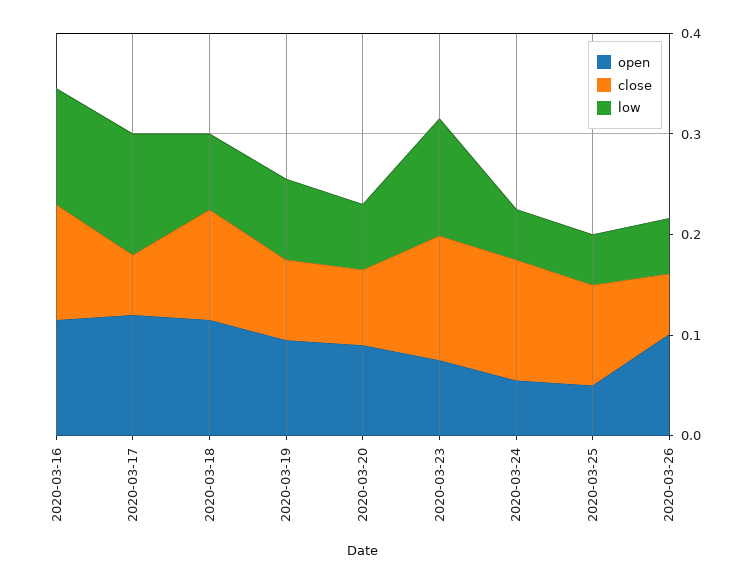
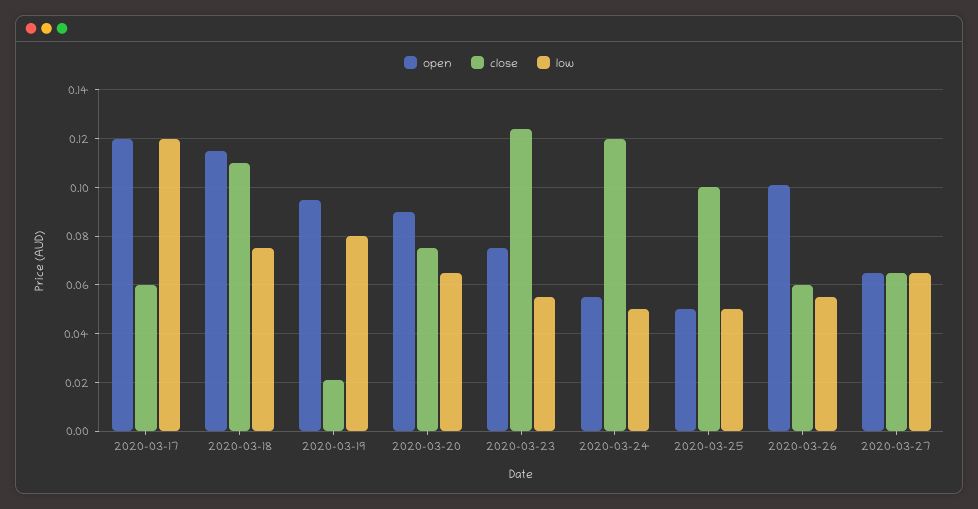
open, 2020-03-16: 0.12 -> none
close, 2020-03-16: 0.12 -> none
low, 2020-03-16: 0.12 -> none
close, 2020-03-19: 0.08 -> 0.02
low, 2020-03-23: 0.12 -> 0.055
open, 2020-03-27: none -> 0.065
close, 2020-03-27: none -> 0.065
low, 2020-03-27: none -> 0.065

